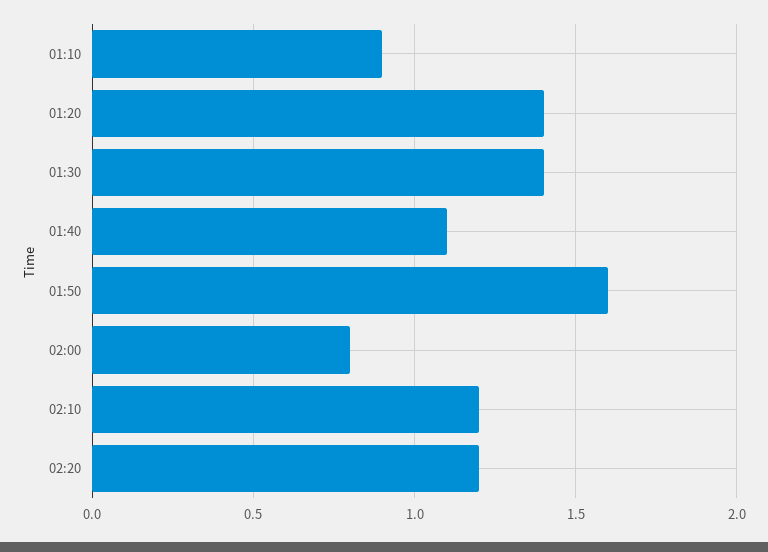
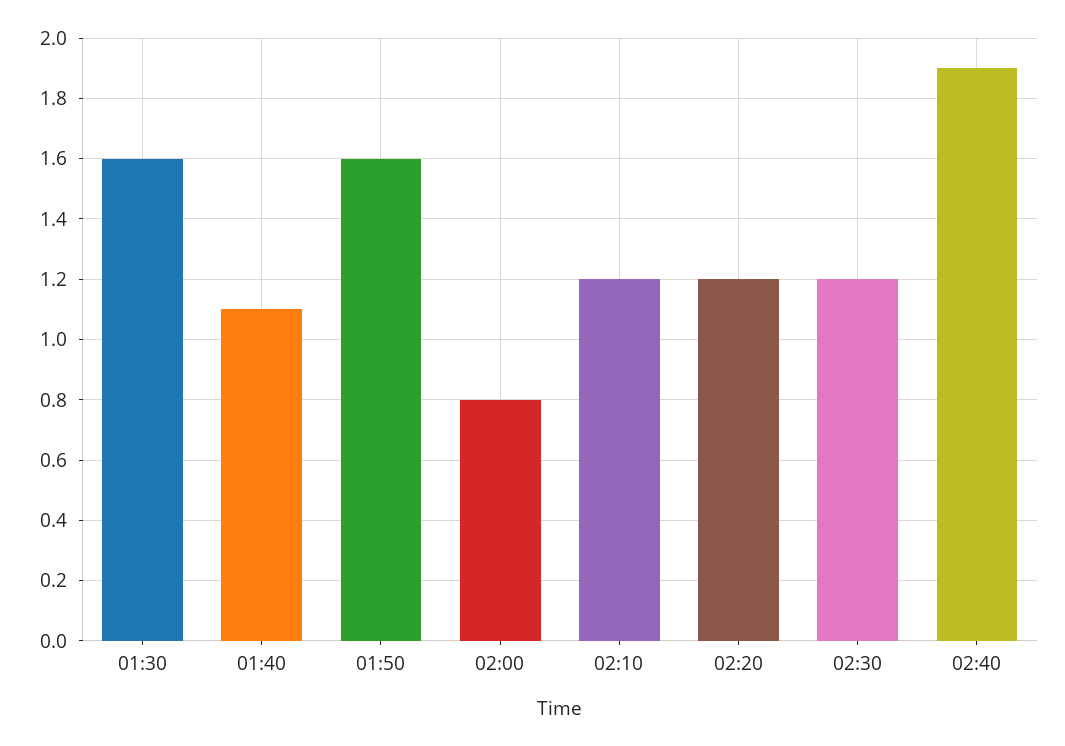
01:10: 0.9 -> none
01:20: 1.4 -> none
01:30: 1.4 -> 1.6
02:30: none -> 1.2
02:40: none -> 1.9

